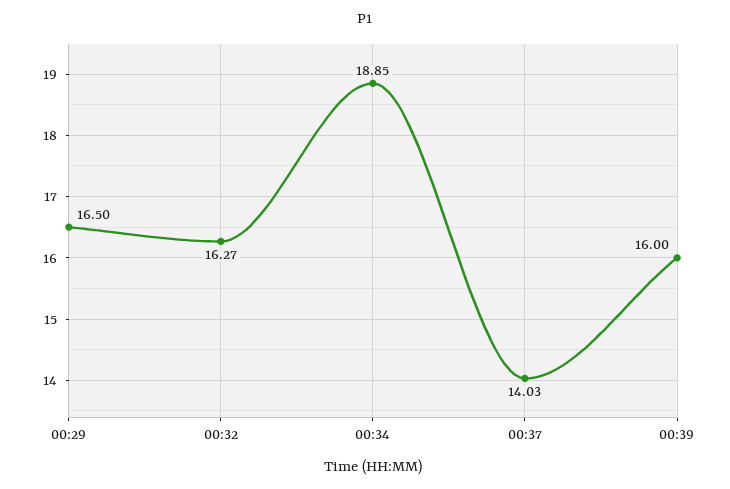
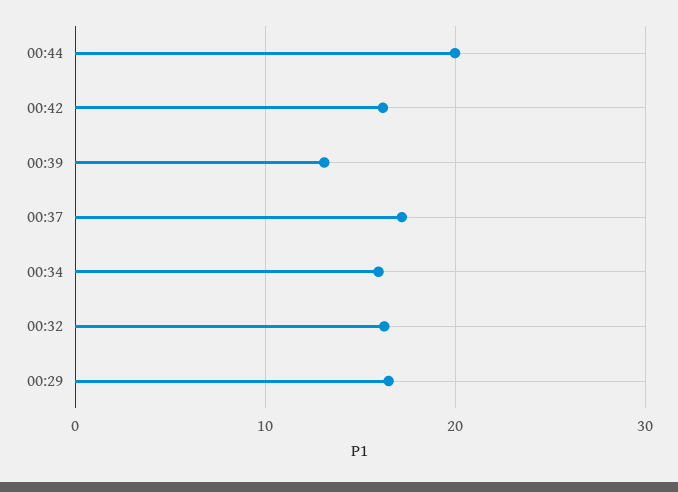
00:34: 18.85 -> 16
00:37: 14.03 -> 17
00:39: 16 -> 13
00:44: none -> 20
00:42: none -> 16

